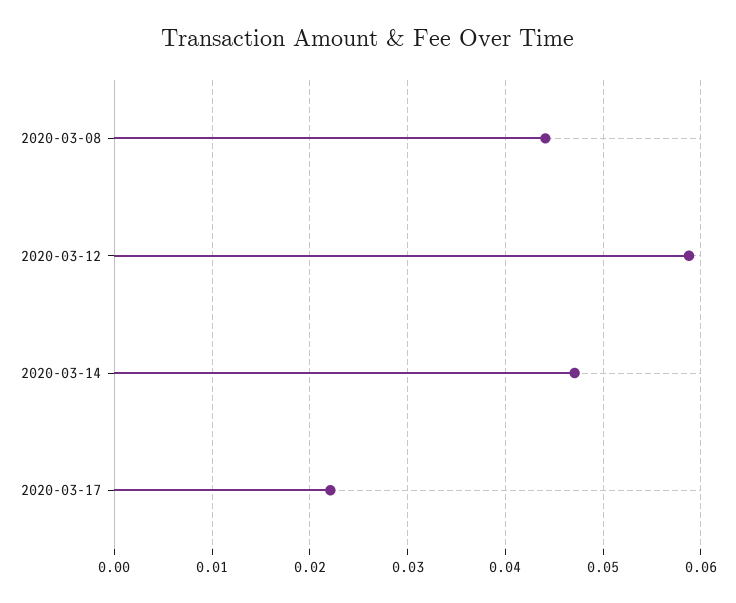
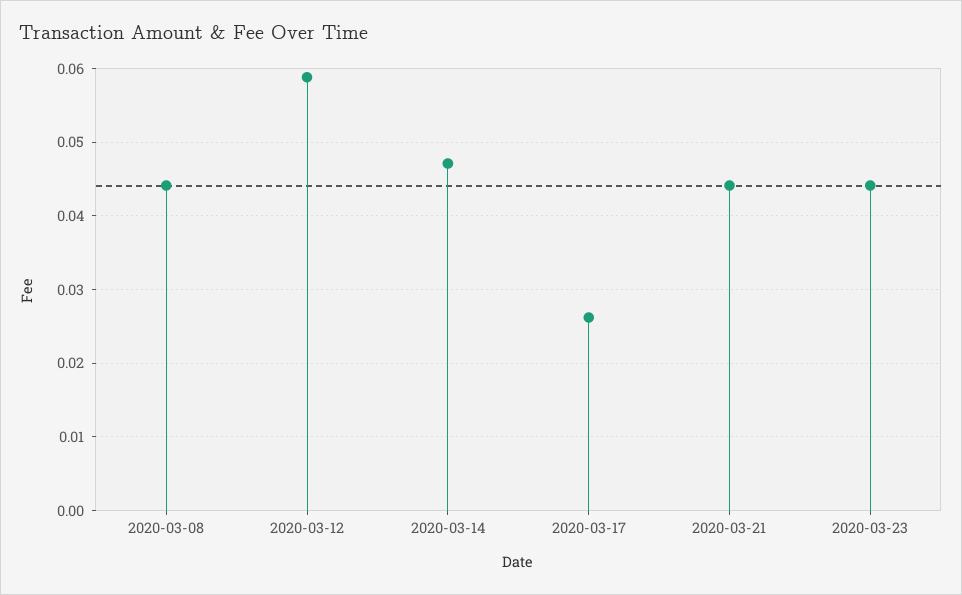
2020-03-17: 0.022 -> 0.026
2020-03-21: none -> 0.044
2020-03-23: none -> 0.044

